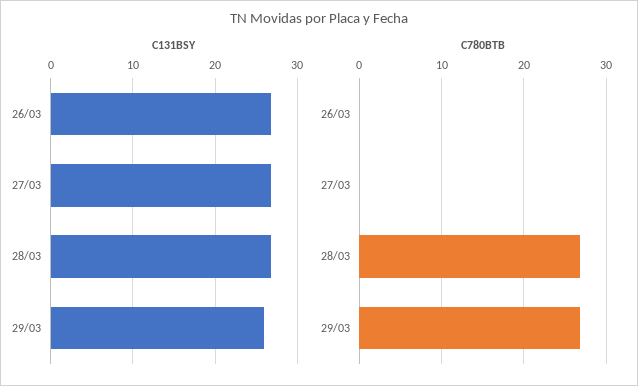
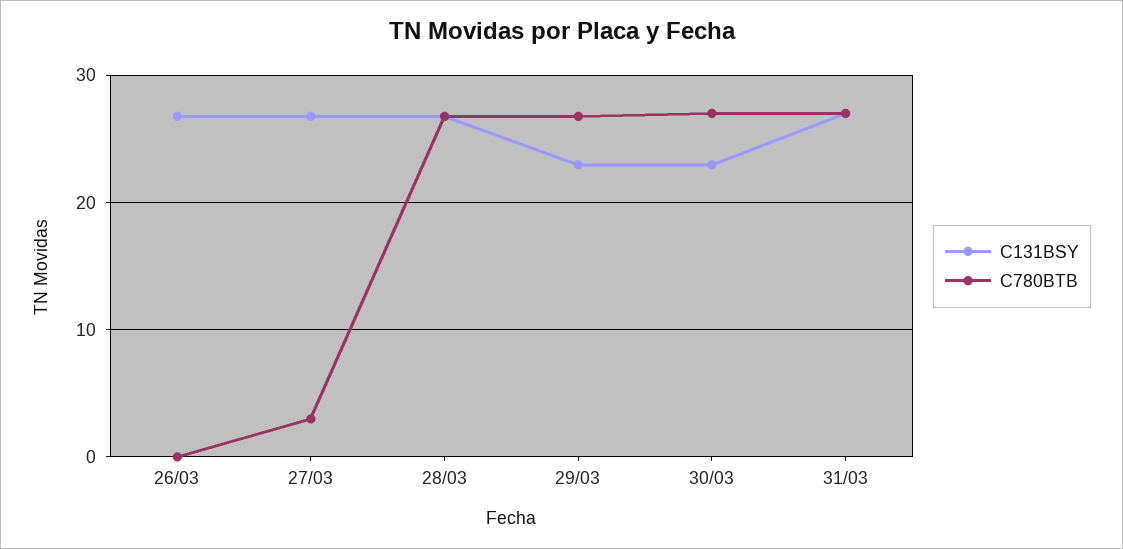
C131BSY, 29/03: 26 -> 23
C780BTB, 27/03: 0 -> 3
C131BSY, 30/03: none -> 23
C780BTB, 30/03: none -> 27
C131BSY, 31/03: none -> 27
C780BTB, 31/03: none -> 27

